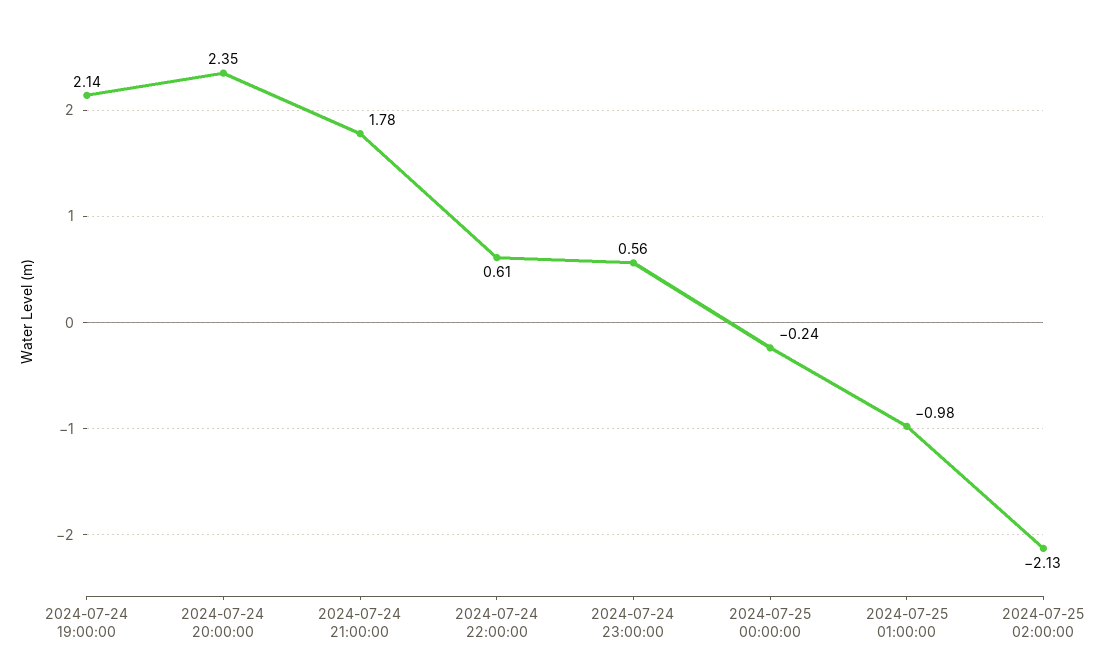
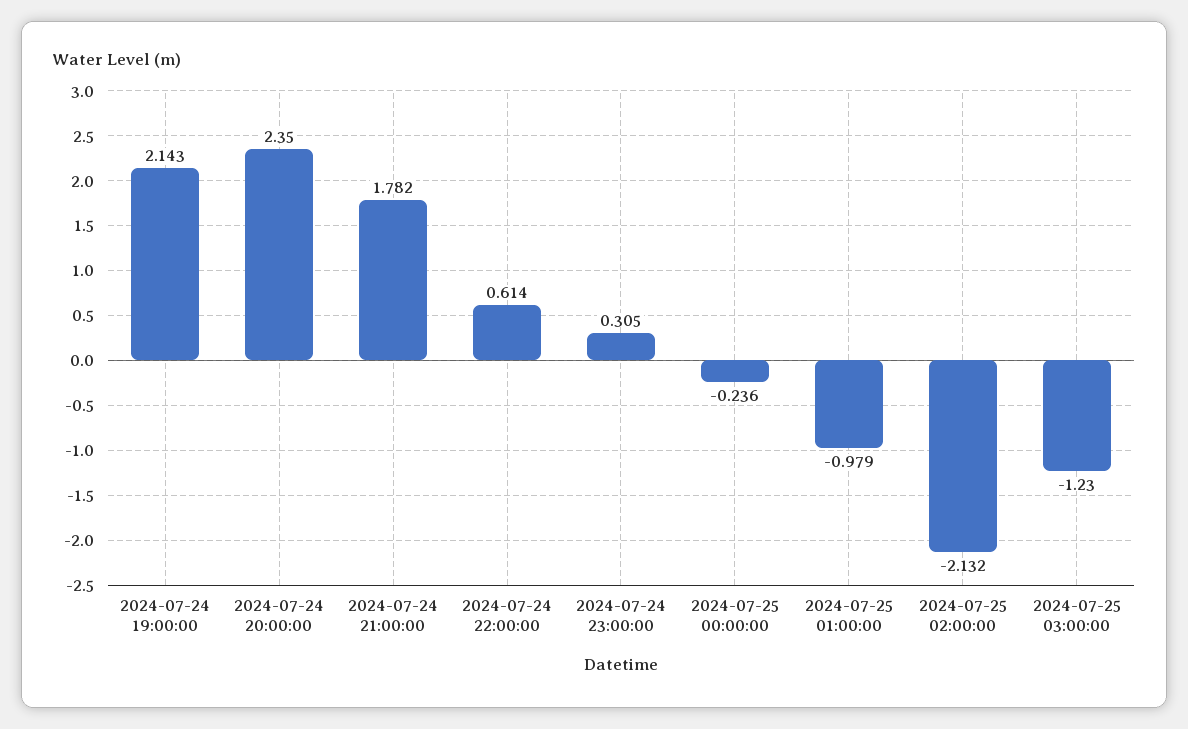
2024-07-24 23:00:00: 0.56 -> 0.305
2024-07-25 03:00:00: none -> -1.23

